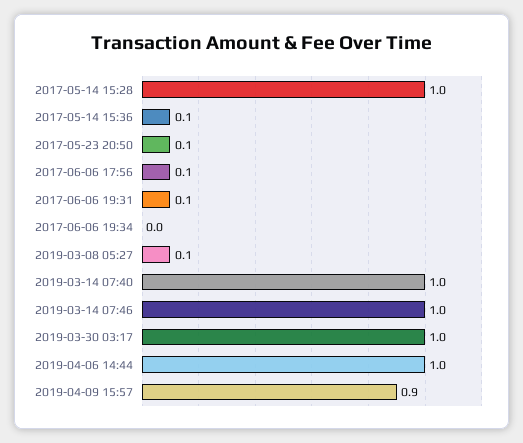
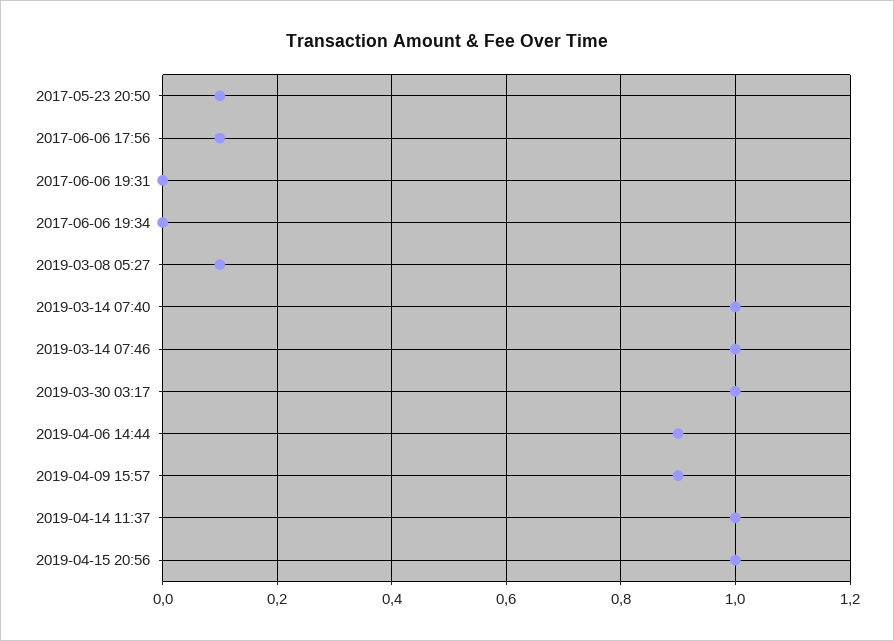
2017-05-14 15:28: 1 -> none
2017-05-14 15:36: 0.1 -> none
2017-06-06 19:31: 0.1 -> 0
2019-04-06 14:44: 1 -> 0.9
2019-04-14 11:37: none -> 1
2019-04-15 20:56: none -> 1

